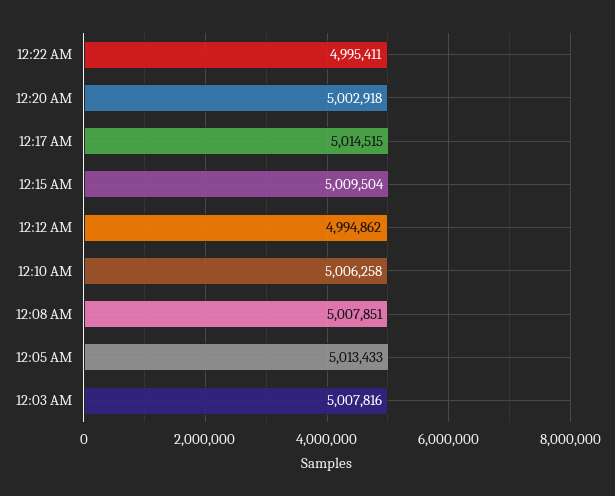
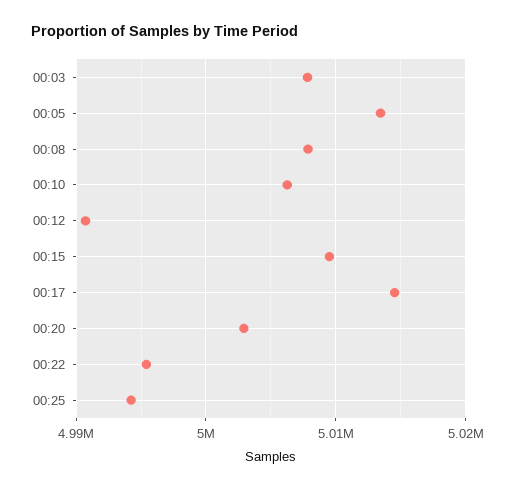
12:12 AM: 4994862 -> 4991000
00:25: none -> 4994000

